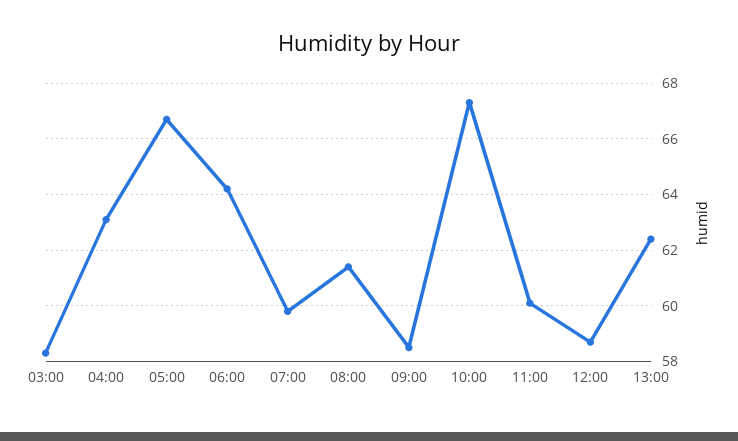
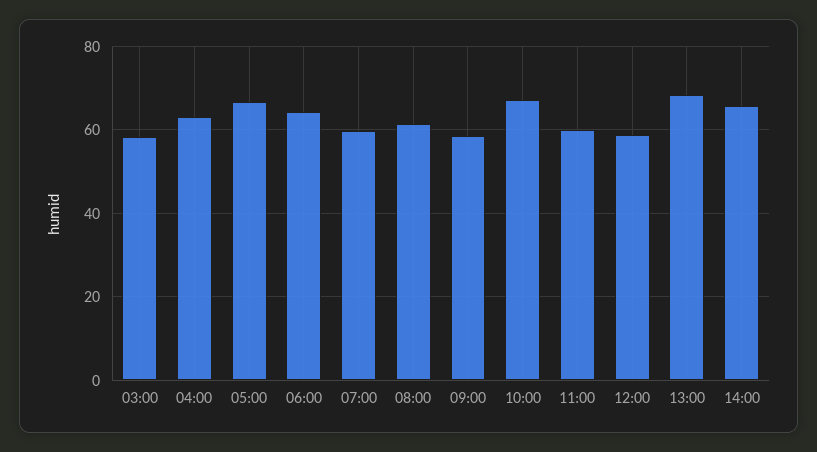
13:00: 62.5 -> 68
14:00: none -> 66

